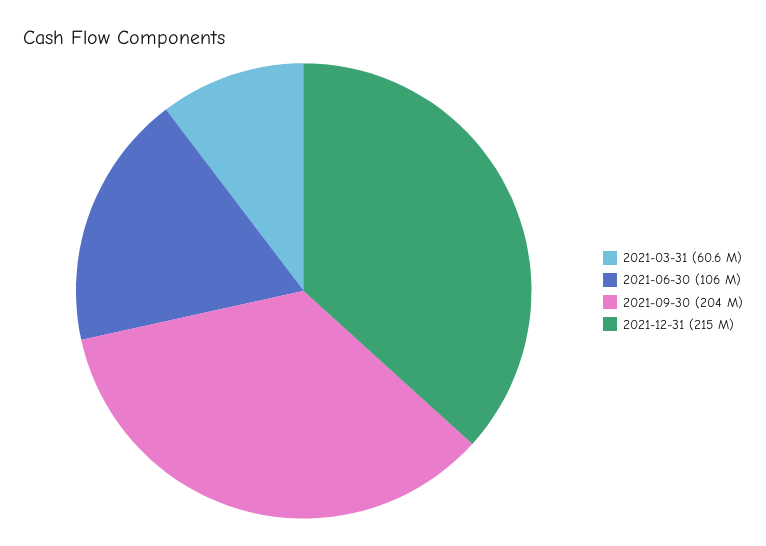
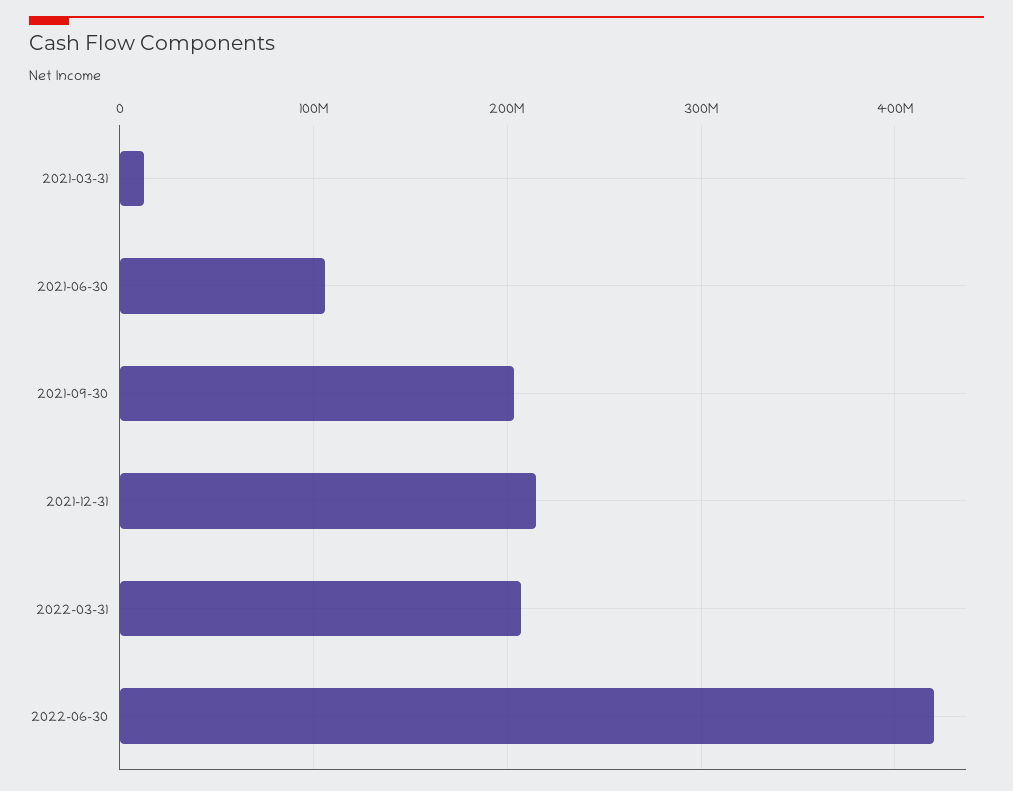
2021-03-31: 60600000 -> 10000000
2022-03-31: none -> 210000000
2022-06-30: none -> 420000000

